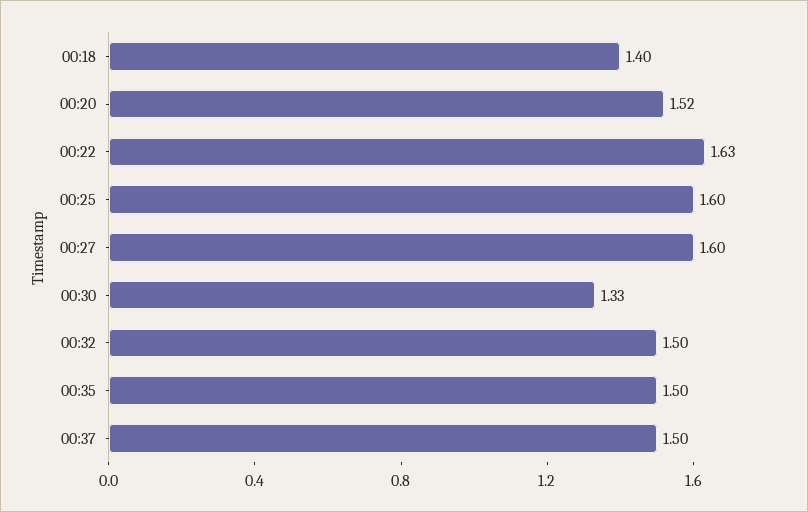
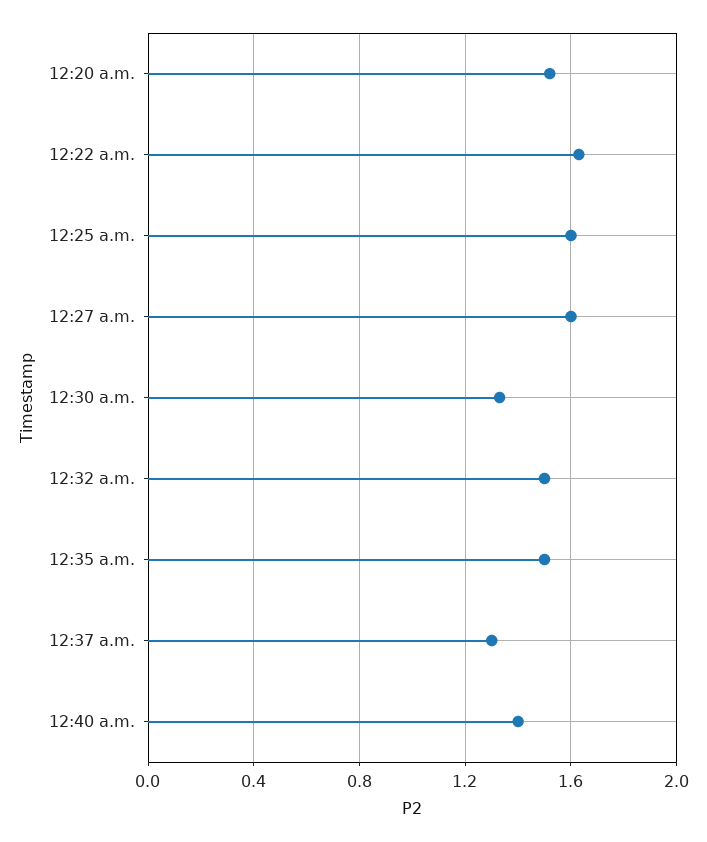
00:18: 1.4 -> none
00:37: 1.5 -> 1.3
12:40 a.m.: none -> 1.4

